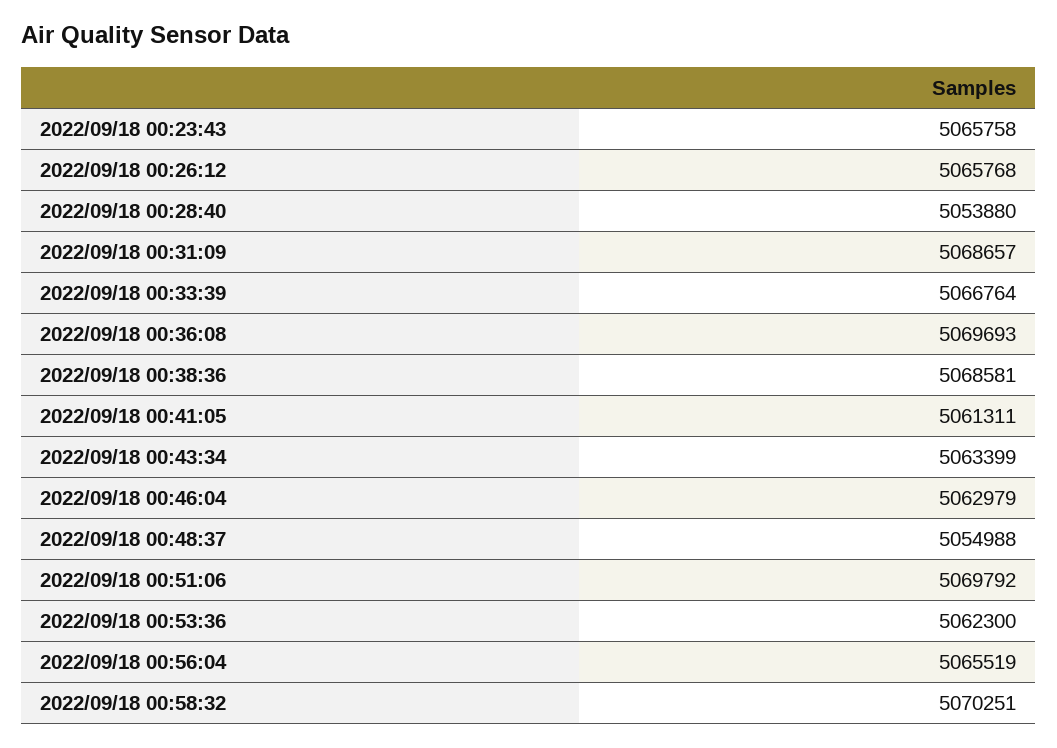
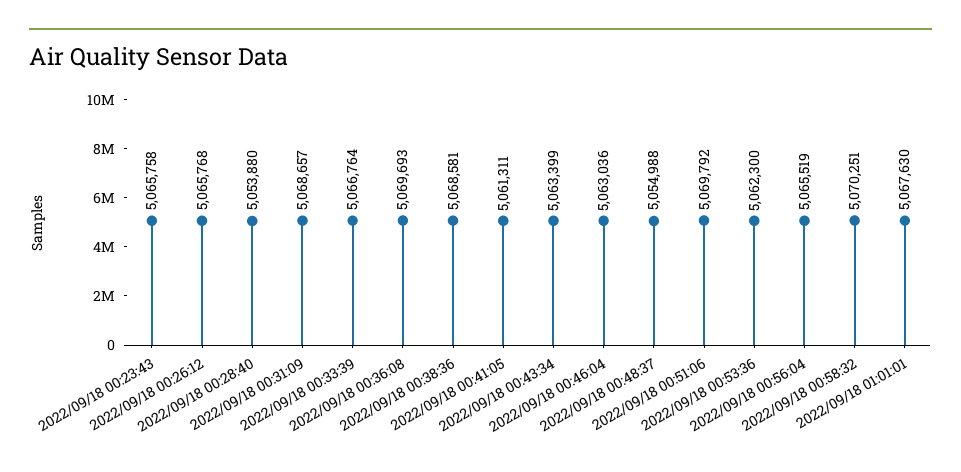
2022/09/18 00:46:04: 5062979 -> 5063036
2022/09/18 01:01:01: none -> 5067630

